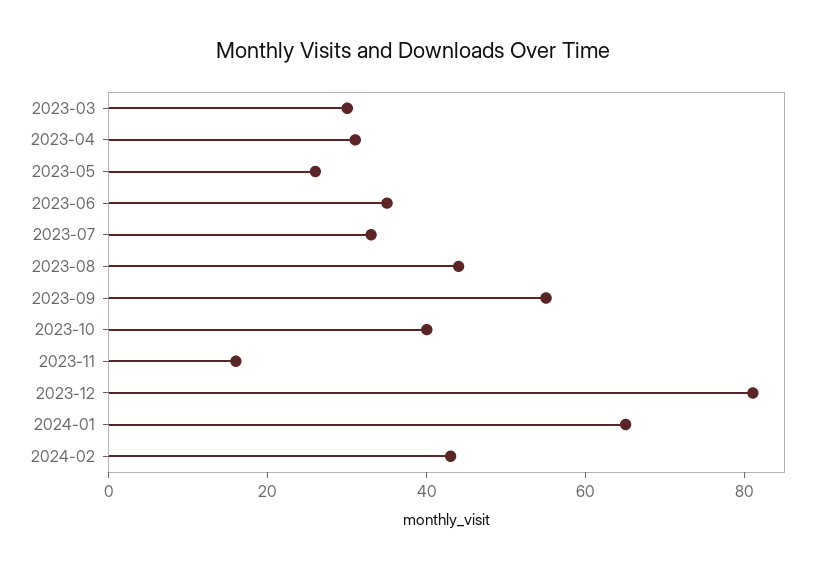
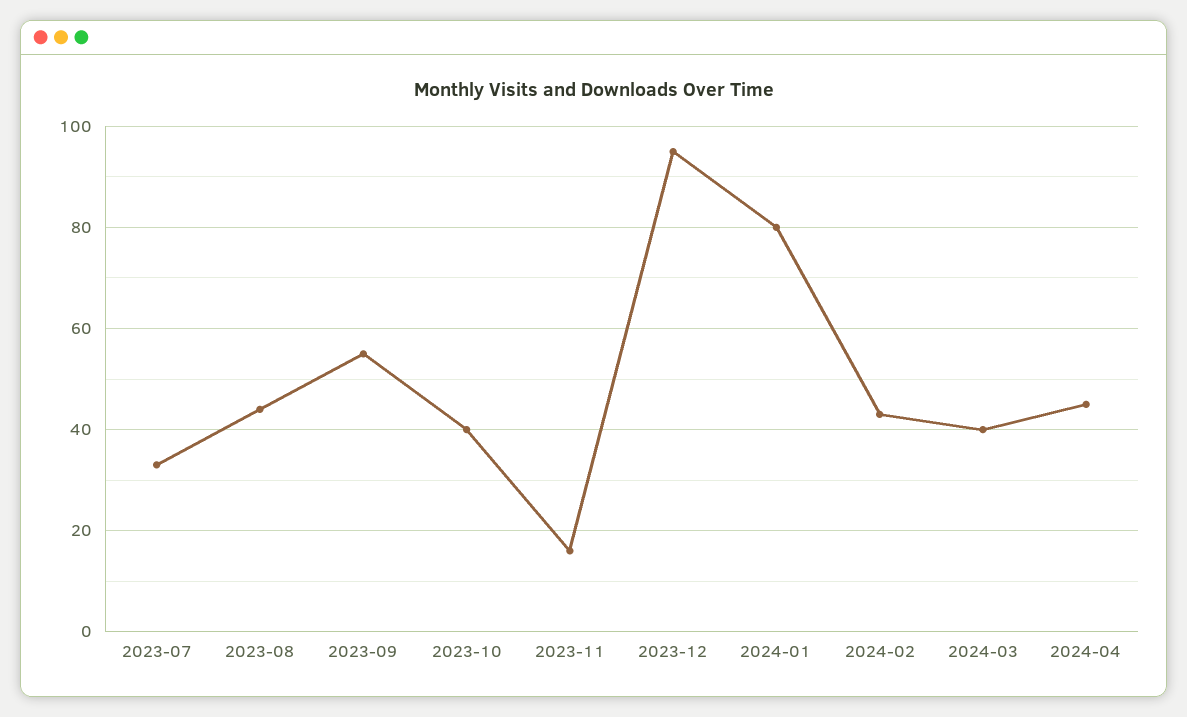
2023-03: 30 -> none
2023-04: 30 -> none
2023-05: 25 -> none
2023-06: 35 -> none
2023-12: 80 -> 95
2024-01: 65 -> 80
2024-03: none -> 40
2024-04: none -> 45

